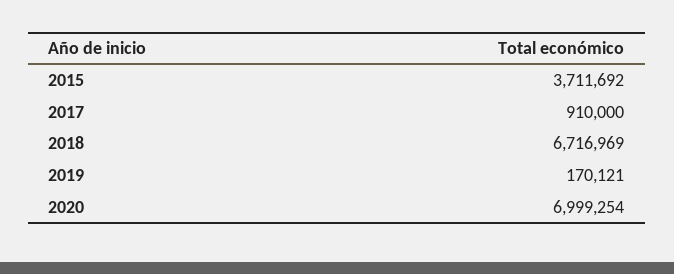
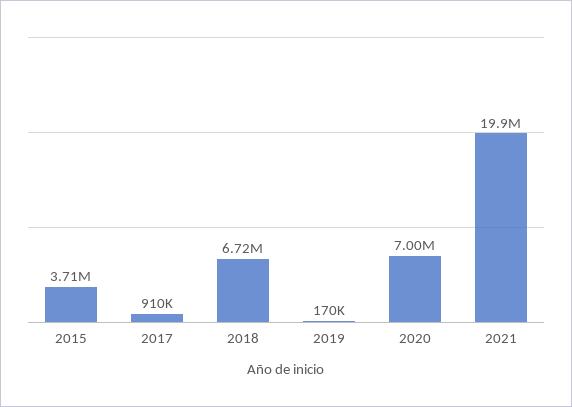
2021: none -> 19900000

